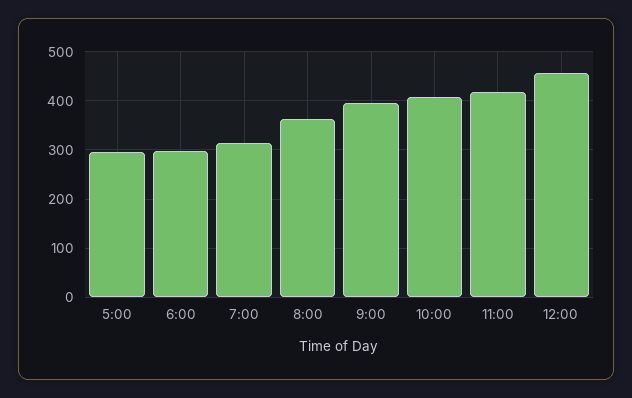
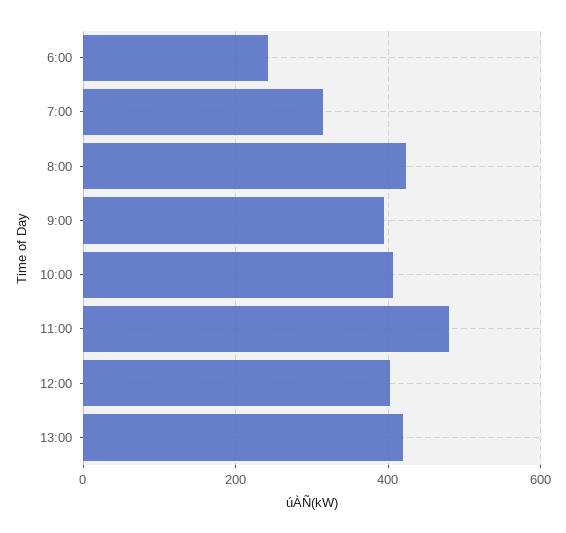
5:00: 300 -> none
6:00: 300 -> 240
8:00: 360 -> 420
11:00: 420 -> 480
12:00: 460 -> 400
13:00: none -> 420

